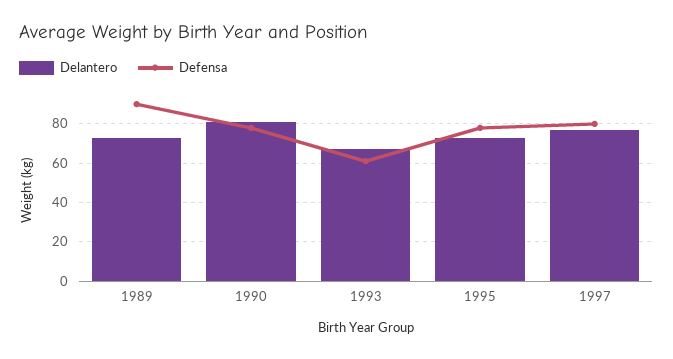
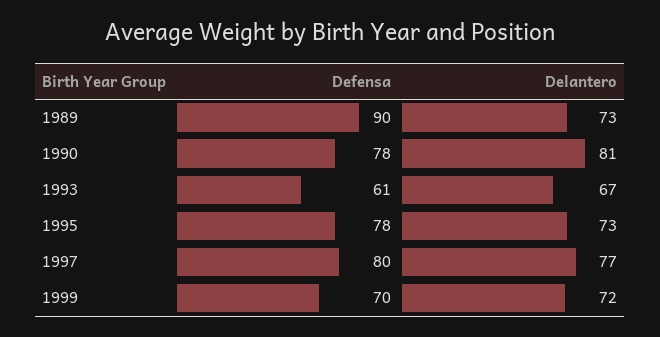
Defensa, 1999: none -> 70
Delantero, 1999: none -> 72

